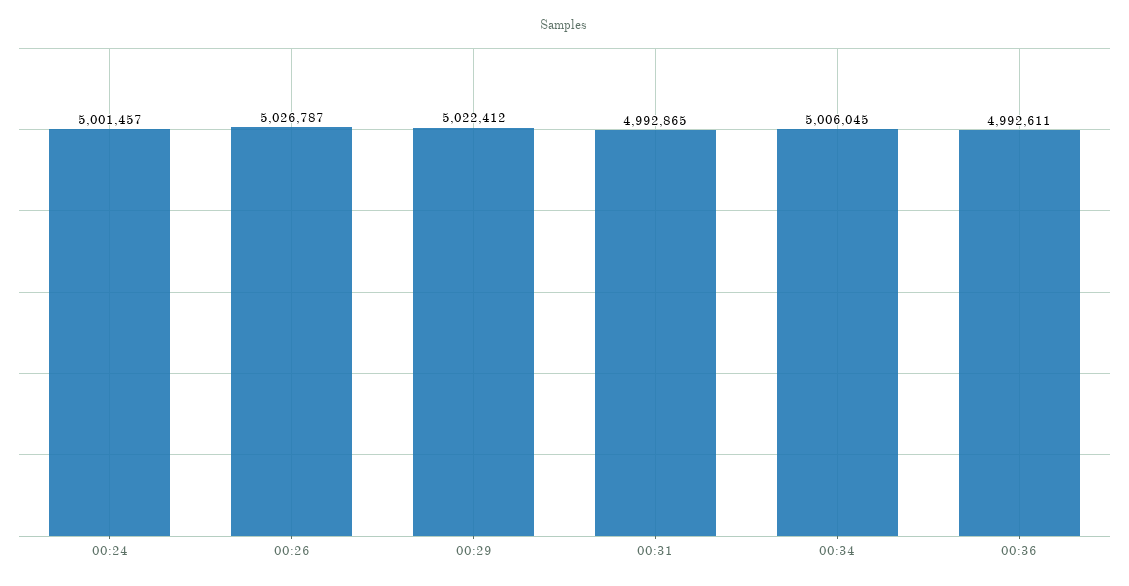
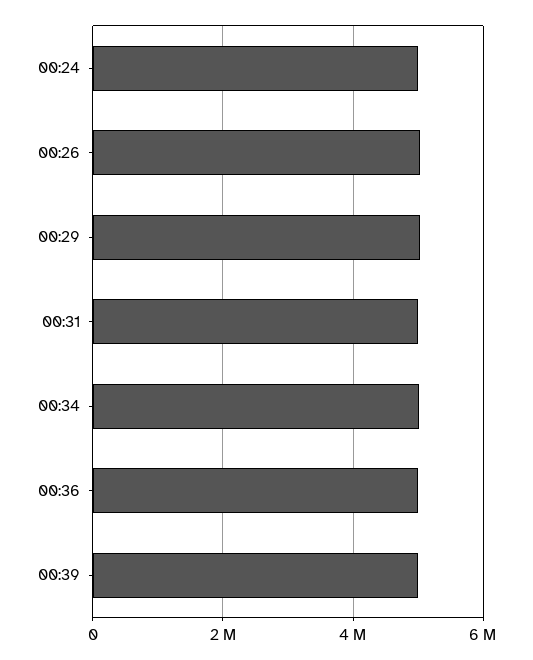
00:39: none -> 5000000

